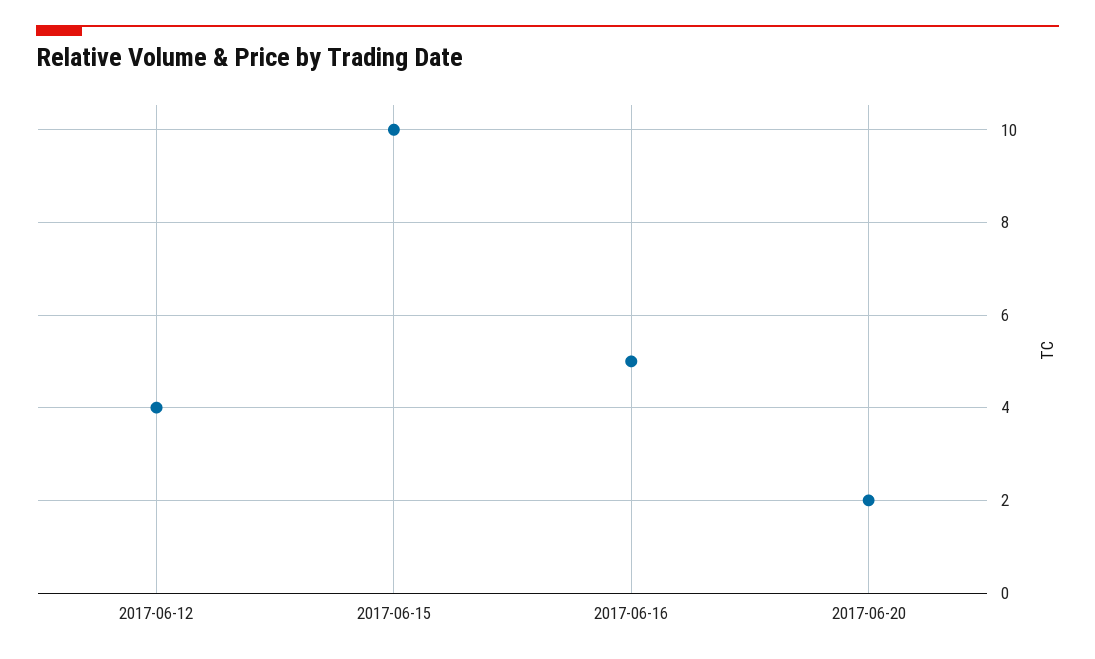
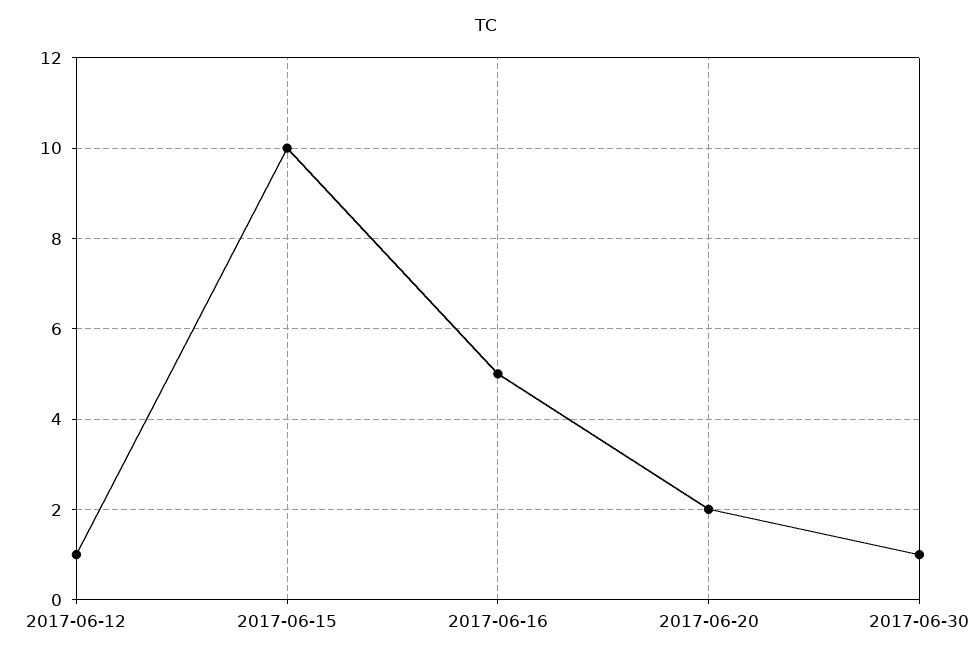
2017-06-12: 4 -> 1
2017-06-30: none -> 1

